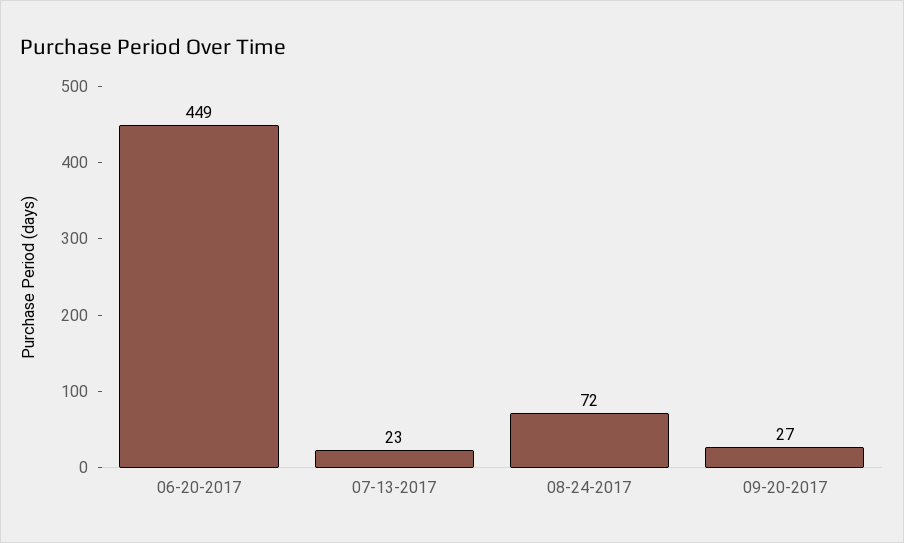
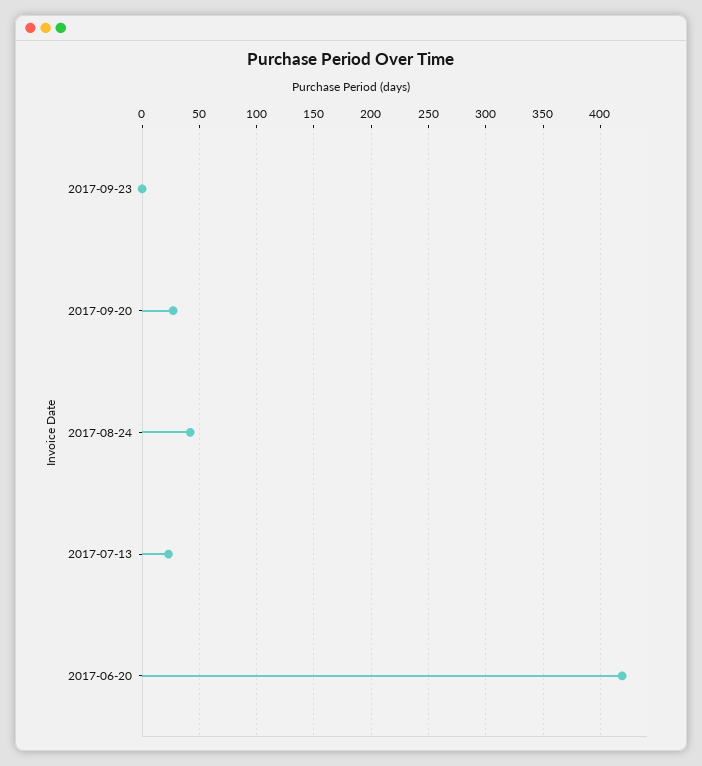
06-20-2017: 449 -> 420
08-24-2017: 72 -> 40
2017-09-23: none -> 0

